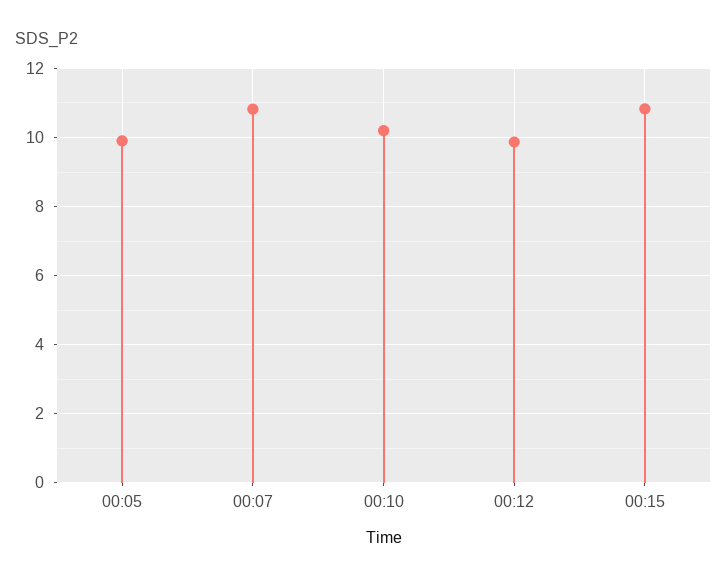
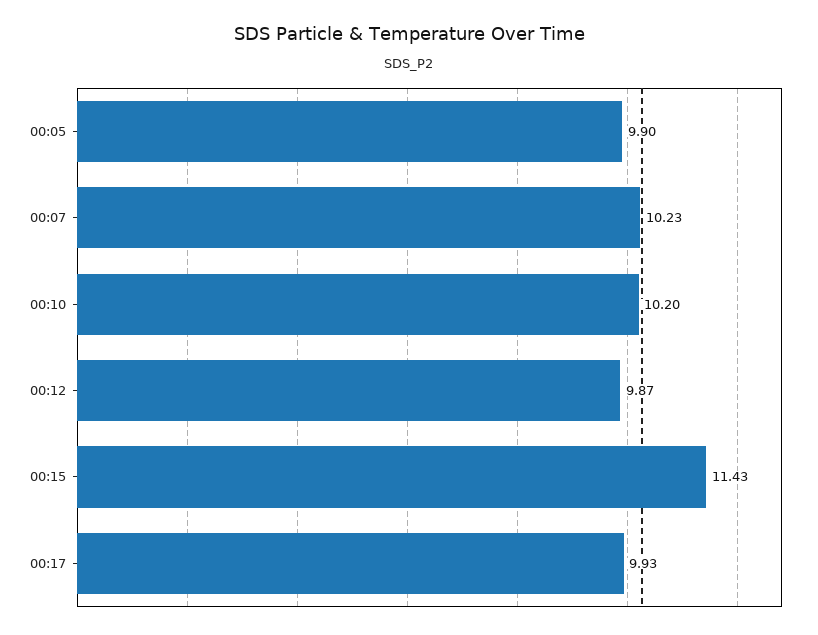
00:07: 10.8 -> 10.23
00:15: 10.8 -> 11.43
00:17: none -> 9.93

